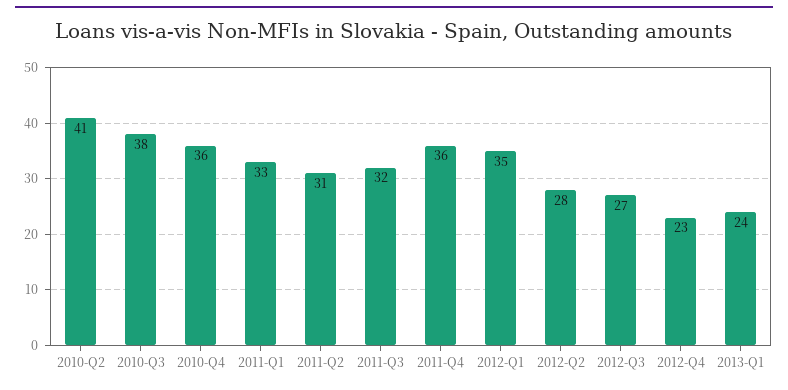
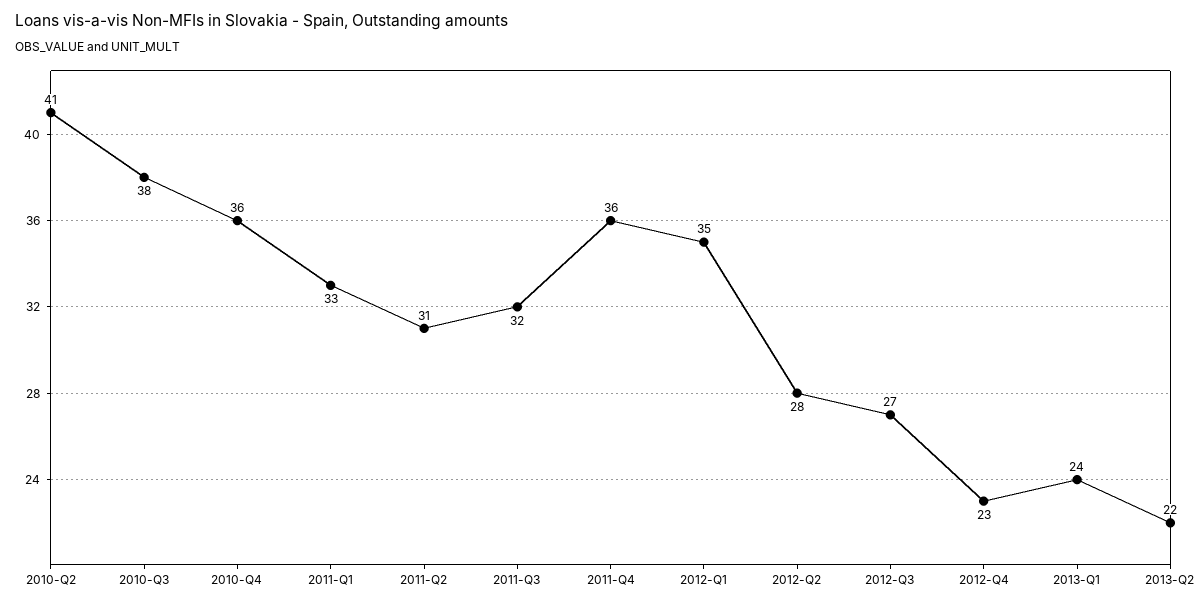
2013-Q2: none -> 22

